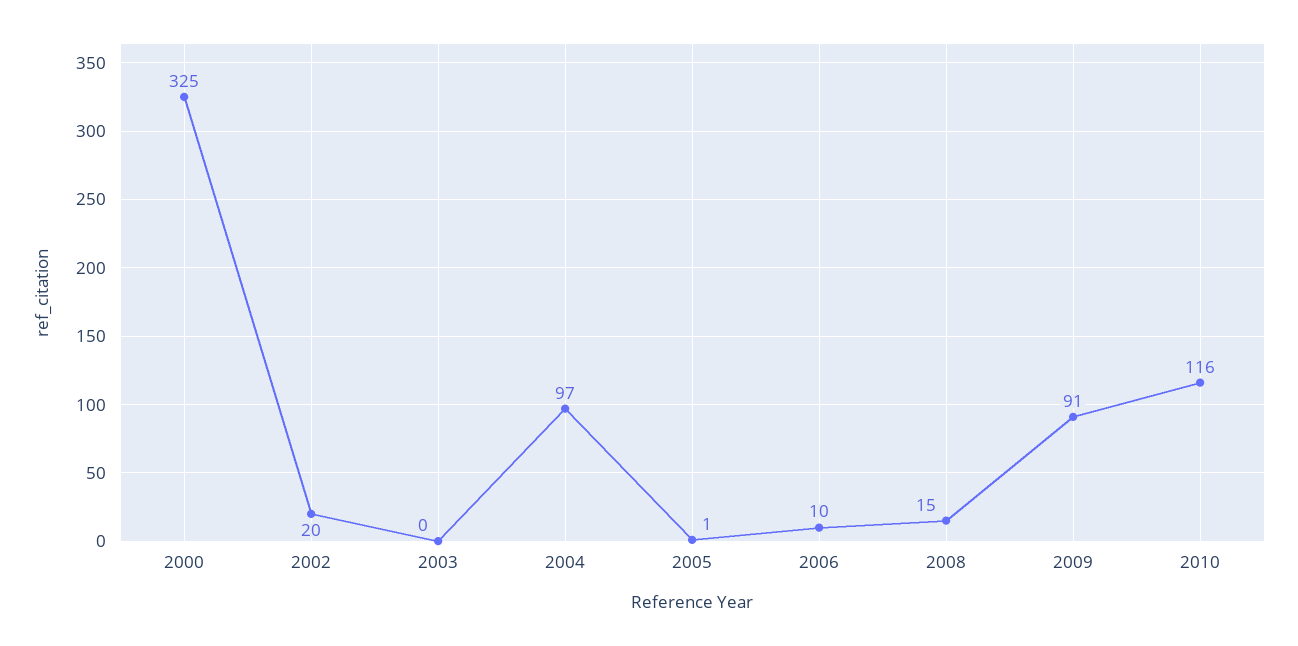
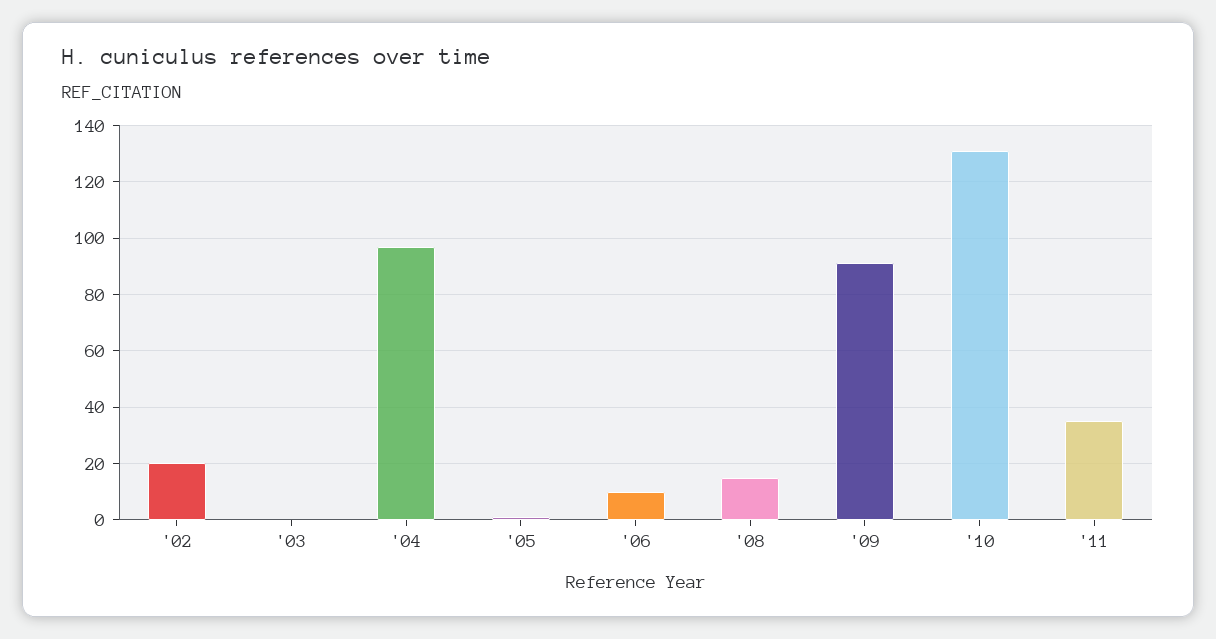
2000: 325 -> none
2010: 116 -> 130
'11: none -> 35

